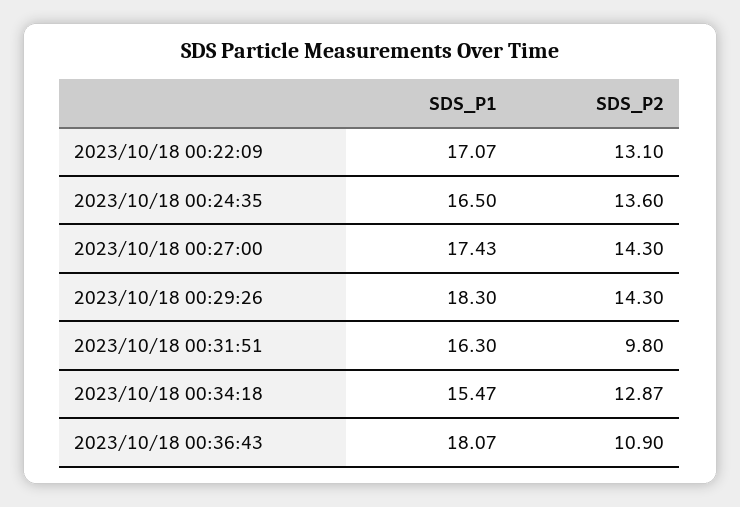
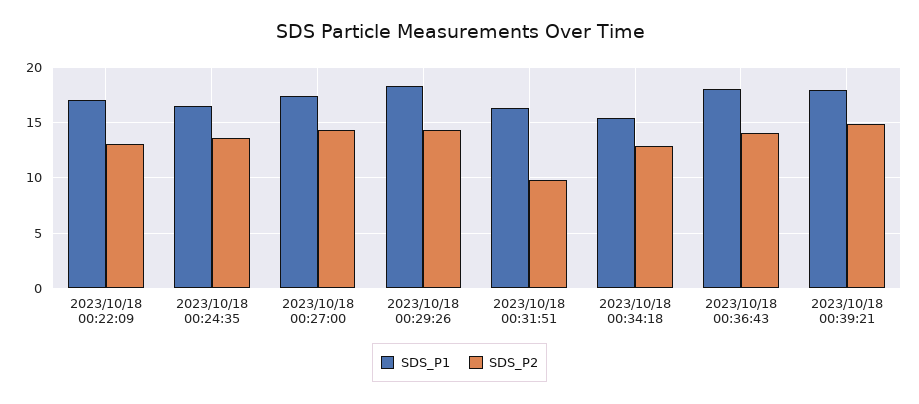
SDS_P2, 2023/10/18 00:36:43: 10.9 -> 14
SDS_P1, 2023/10/18 00:39:21: none -> 18
SDS_P2, 2023/10/18 00:39:21: none -> 15

